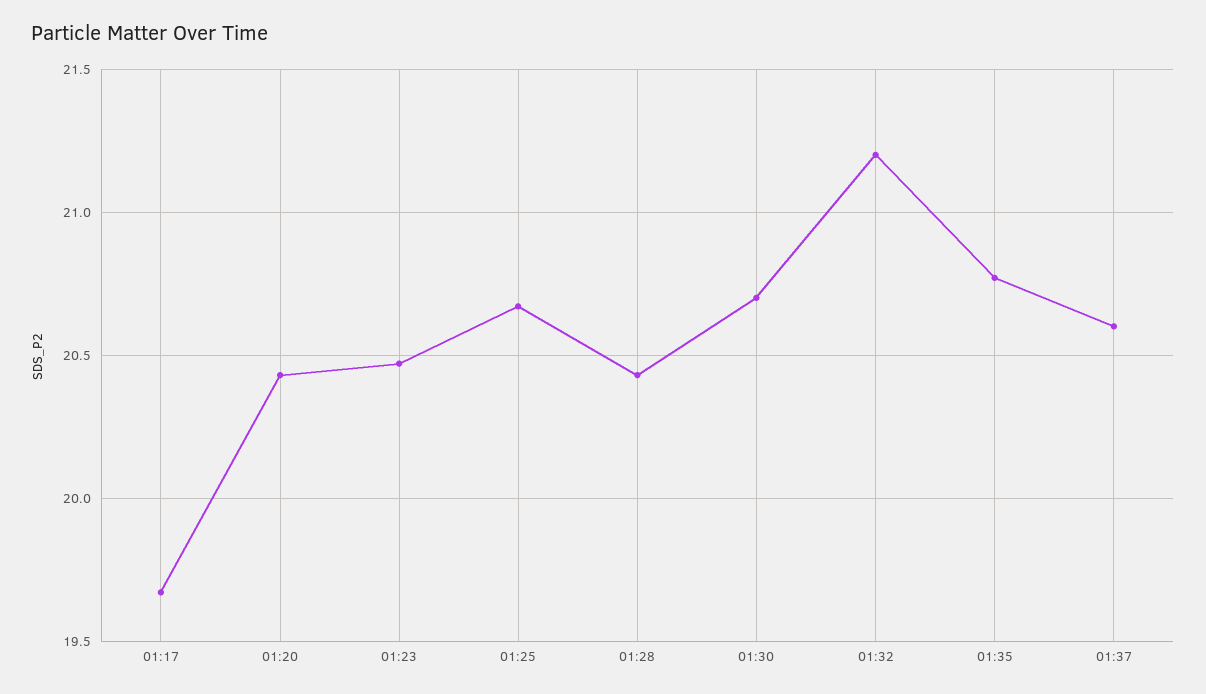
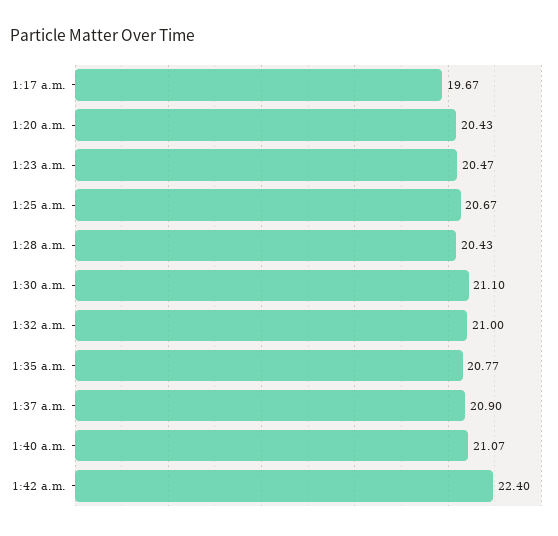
01:30: 20.7 -> 21.1
01:32: 21.2 -> 21
01:37: 20.6 -> 20.9
1:40 a.m.: none -> 21.07
1:42 a.m.: none -> 22.4

